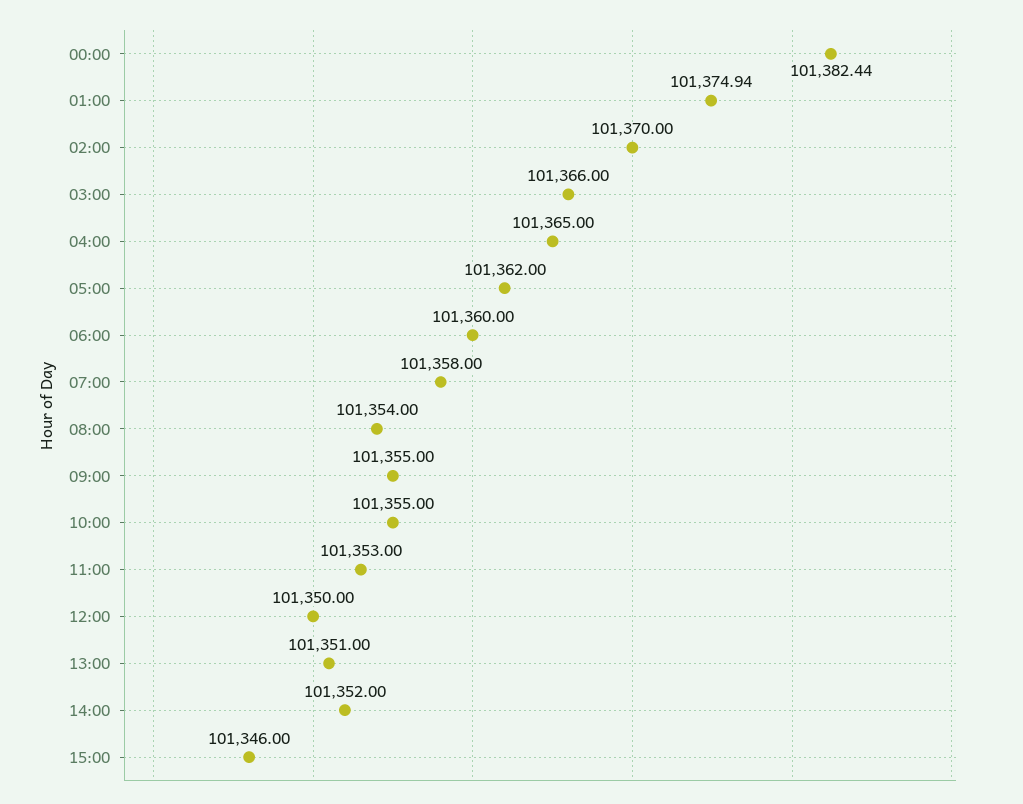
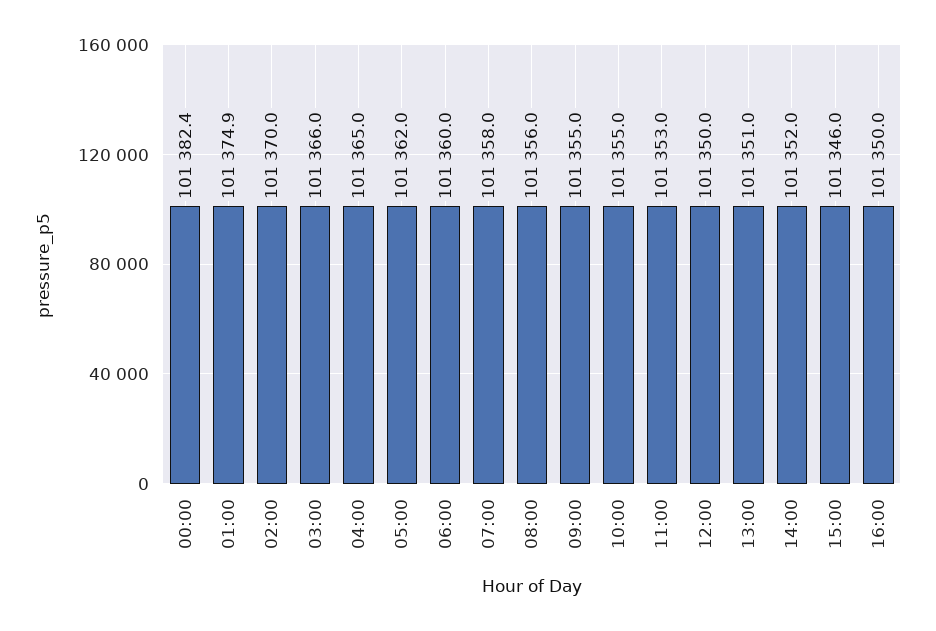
08:00: 101354 -> 101356
16:00: none -> 101350

